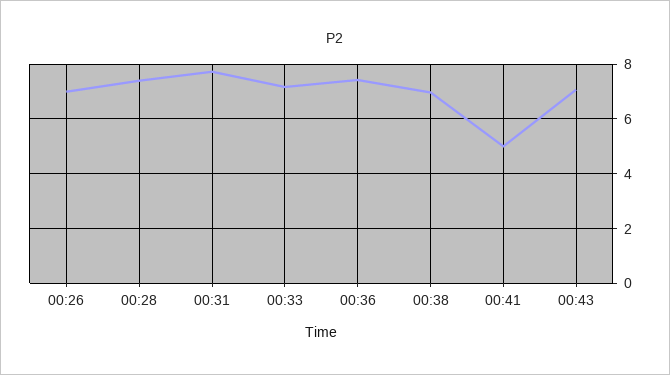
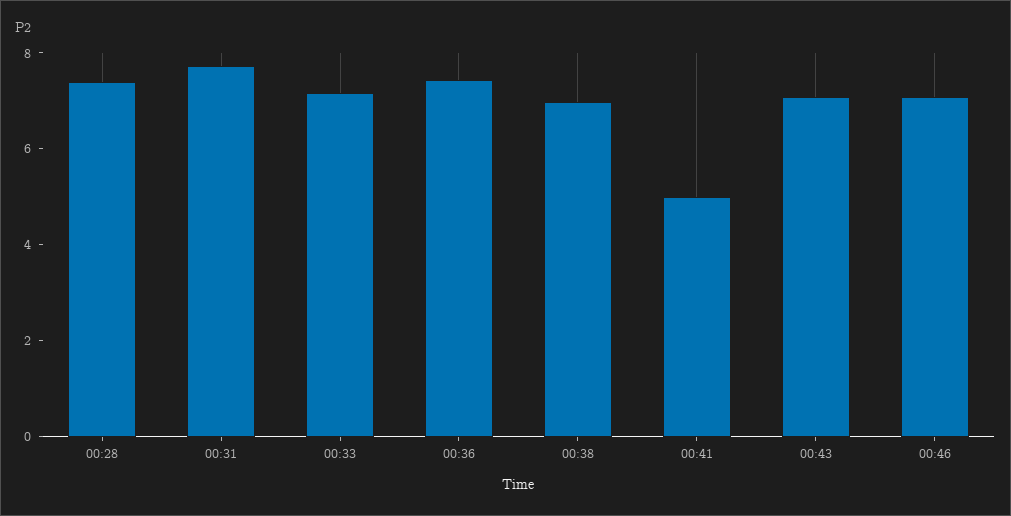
00:26: 7 -> none
00:46: none -> 7

